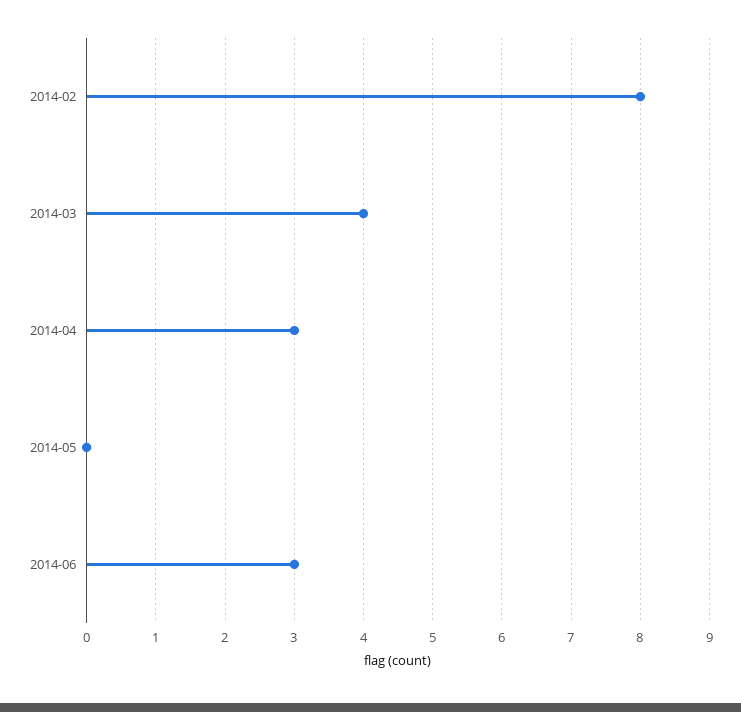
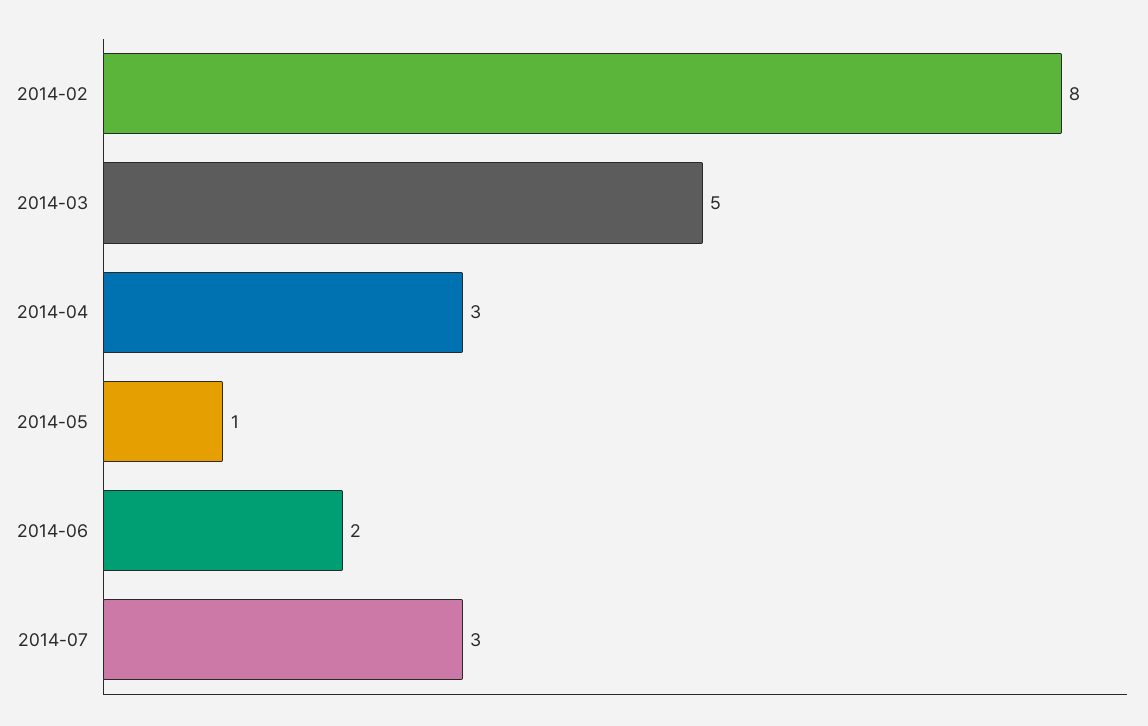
2014-03: 4 -> 5
2014-05: 0 -> 1
2014-06: 3 -> 2
2014-07: none -> 3

